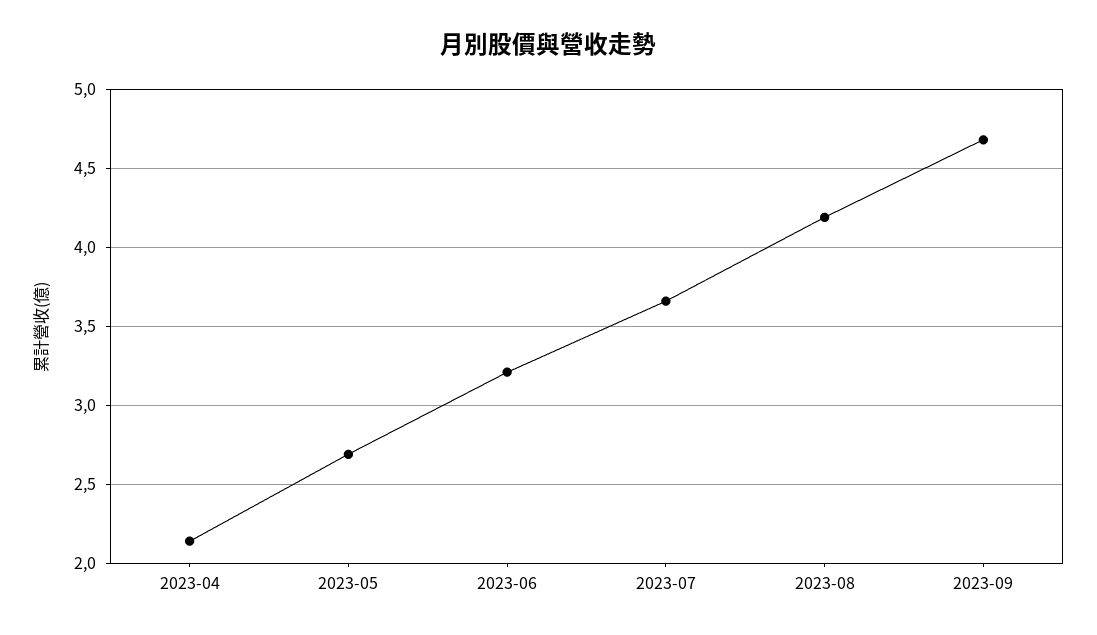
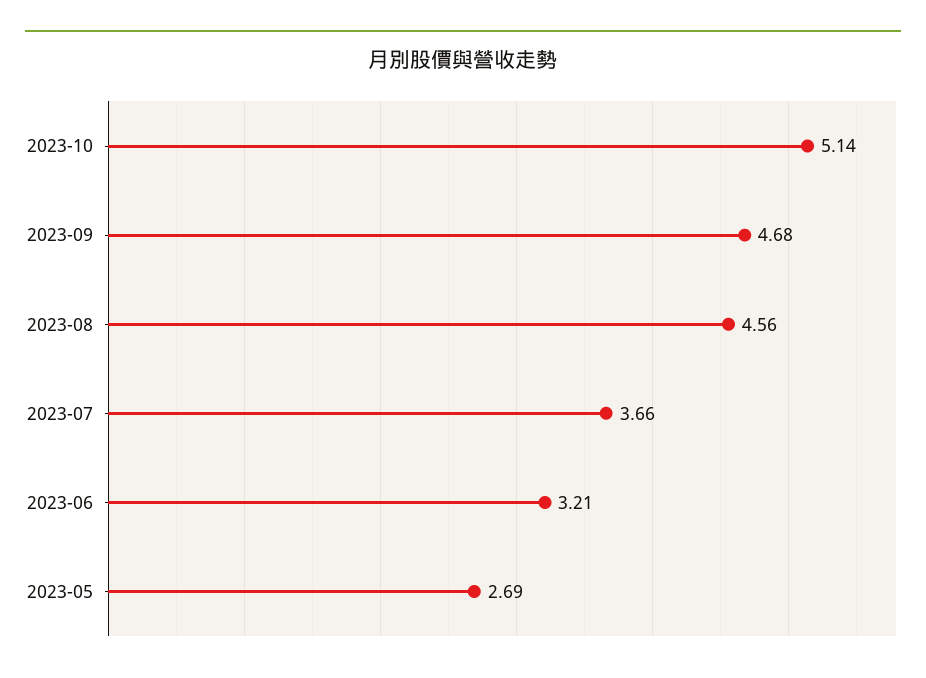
2023-04: 2.15 -> none
2023-08: 4.2 -> 4.56
2023-10: none -> 5.14

